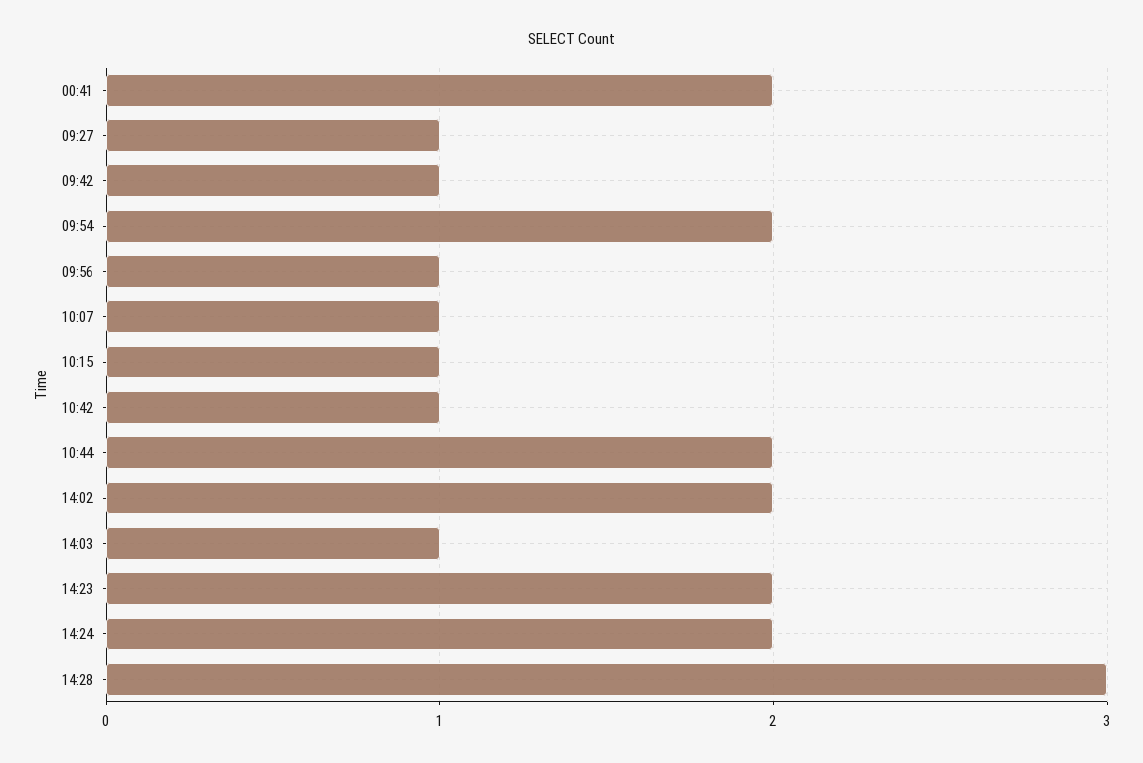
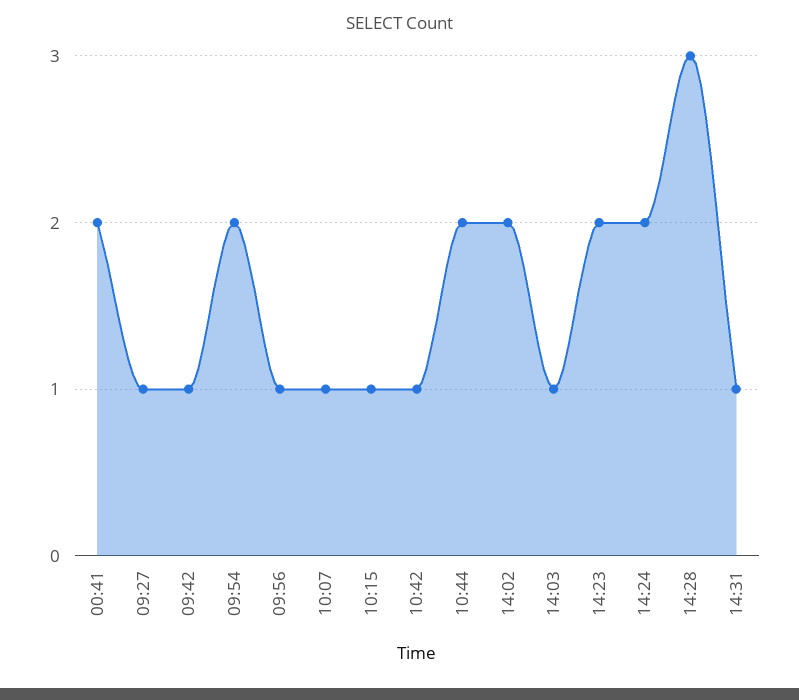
14:31: none -> 1

